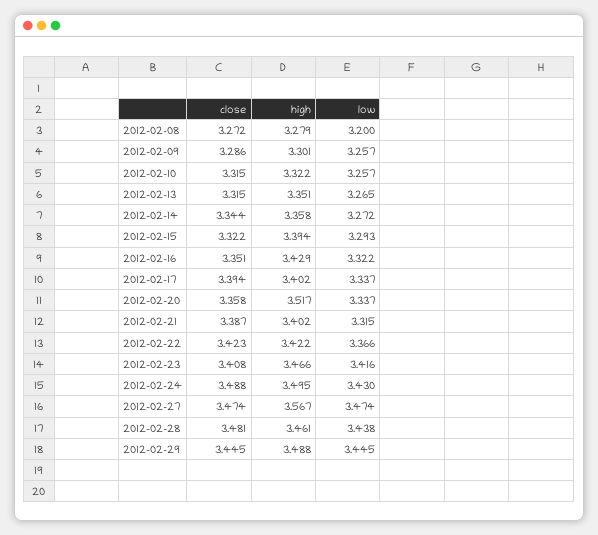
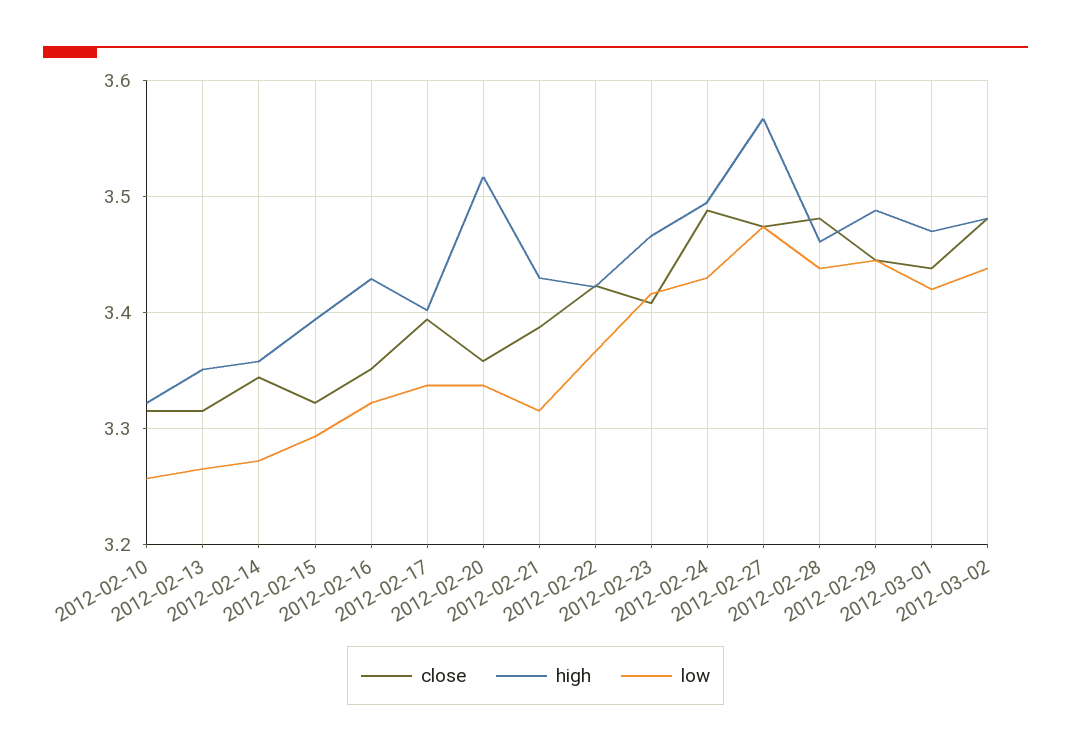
close, 2012-02-08: 3.272 -> none
high, 2012-02-08: 3.279 -> none
low, 2012-02-08: 3.2 -> none
close, 2012-02-09: 3.286 -> none
high, 2012-02-09: 3.301 -> none
low, 2012-02-09: 3.257 -> none
high, 2012-02-21: 3.402 -> 3.43
close, 2012-03-01: none -> 3.44
high, 2012-03-01: none -> 3.47
low, 2012-03-01: none -> 3.42
close, 2012-03-02: none -> 3.48
high, 2012-03-02: none -> 3.48
low, 2012-03-02: none -> 3.44

